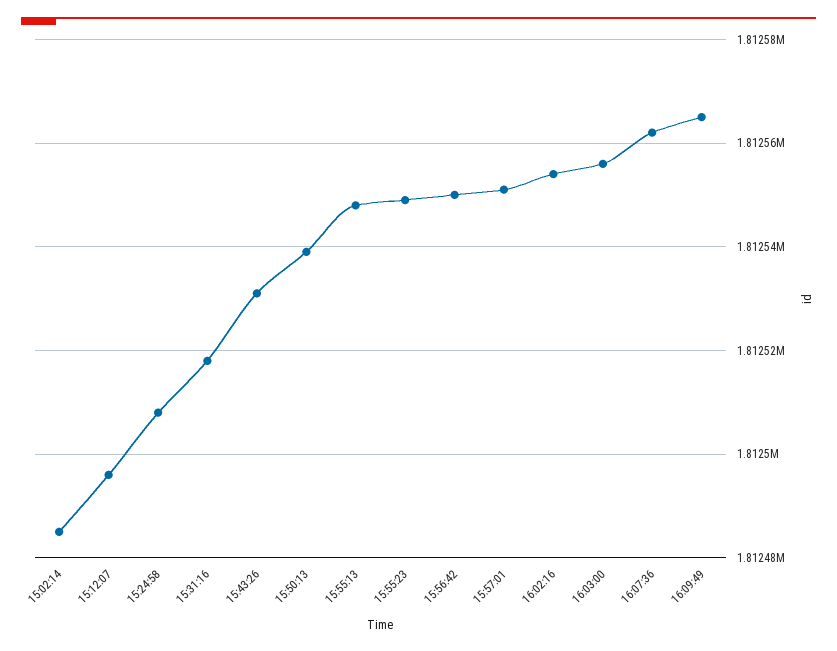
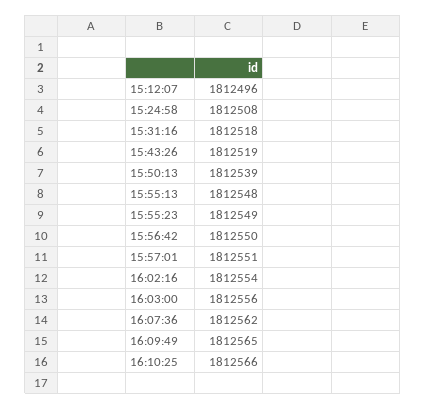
15:02:14: 1812485 -> none
15:43:26: 1812530 -> 1812519
16:10:25: none -> 1812566

